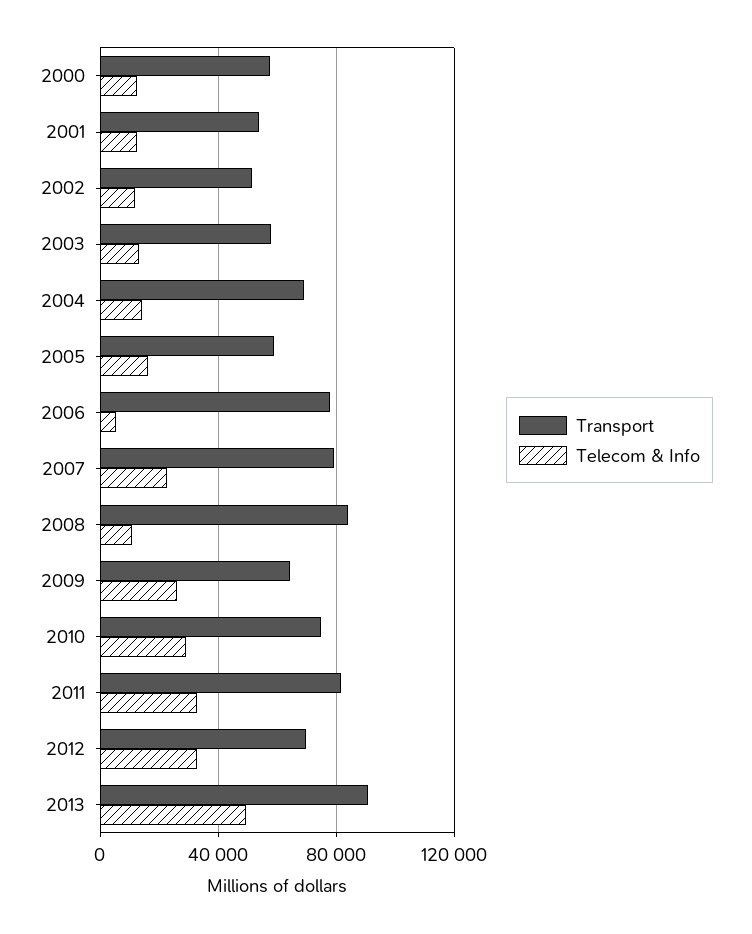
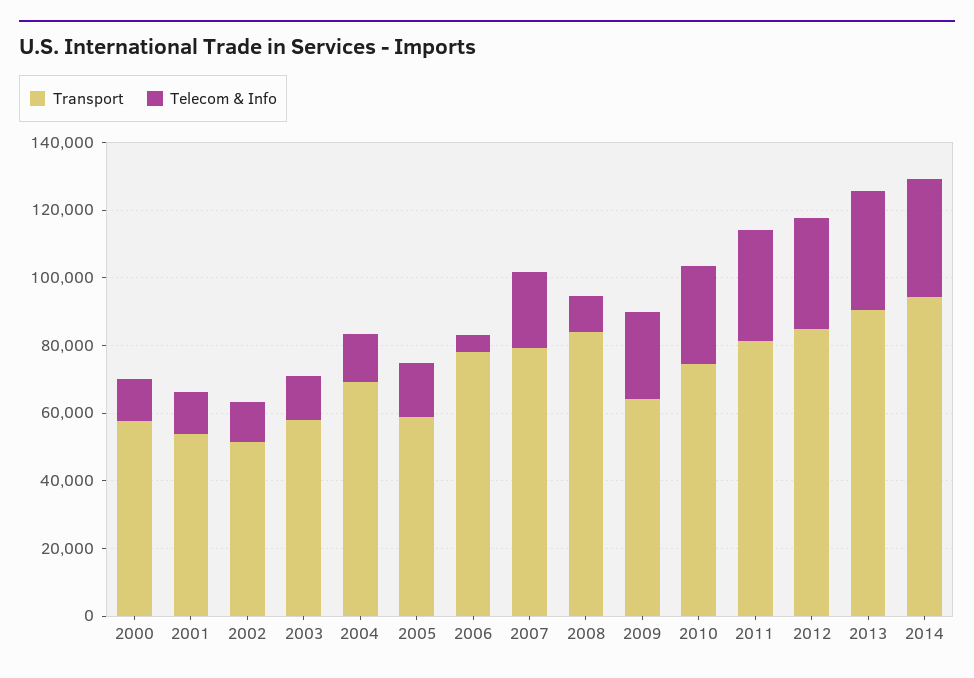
Transport, 2012: 70000 -> 85000
Telecom & Info, 2013: 50000 -> 35000
Transport, 2014: none -> 95000
Telecom & Info, 2014: none -> 35000

